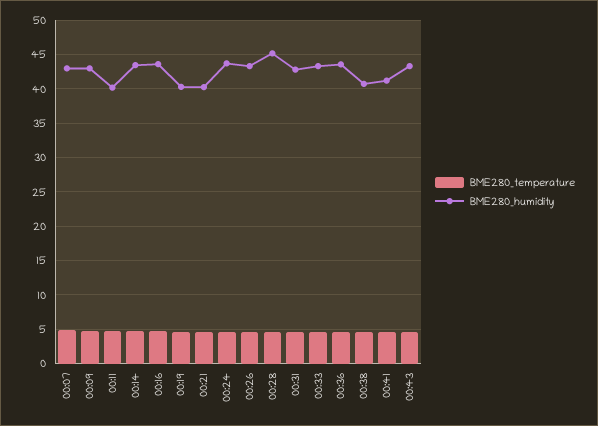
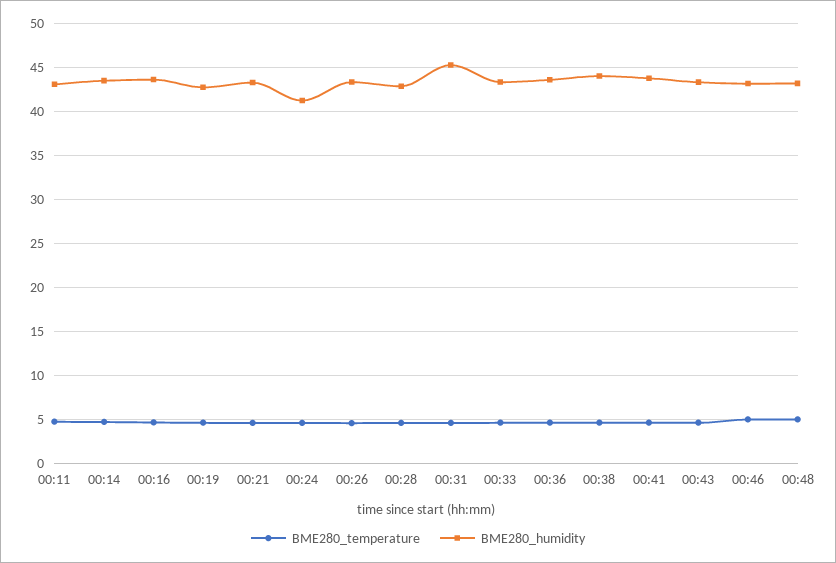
BME280_temperature, 00:07: 5 -> none
BME280_humidity, 00:07: 43 -> none
BME280_temperature, 00:09: 5 -> none
BME280_humidity, 00:09: 43 -> none
BME280_humidity, 00:11: 40 -> 43
BME280_humidity, 00:19: 40 -> 43
BME280_humidity, 00:21: 40 -> 43
BME280_humidity, 00:24: 44 -> 41
BME280_humidity, 00:28: 45 -> 43
BME280_humidity, 00:31: 43 -> 45
BME280_humidity, 00:38: 41 -> 44
BME280_humidity, 00:41: 41 -> 44
BME280_temperature, 00:46: none -> 5
BME280_humidity, 00:46: none -> 43
BME280_temperature, 00:48: none -> 5
BME280_humidity, 00:48: none -> 43

